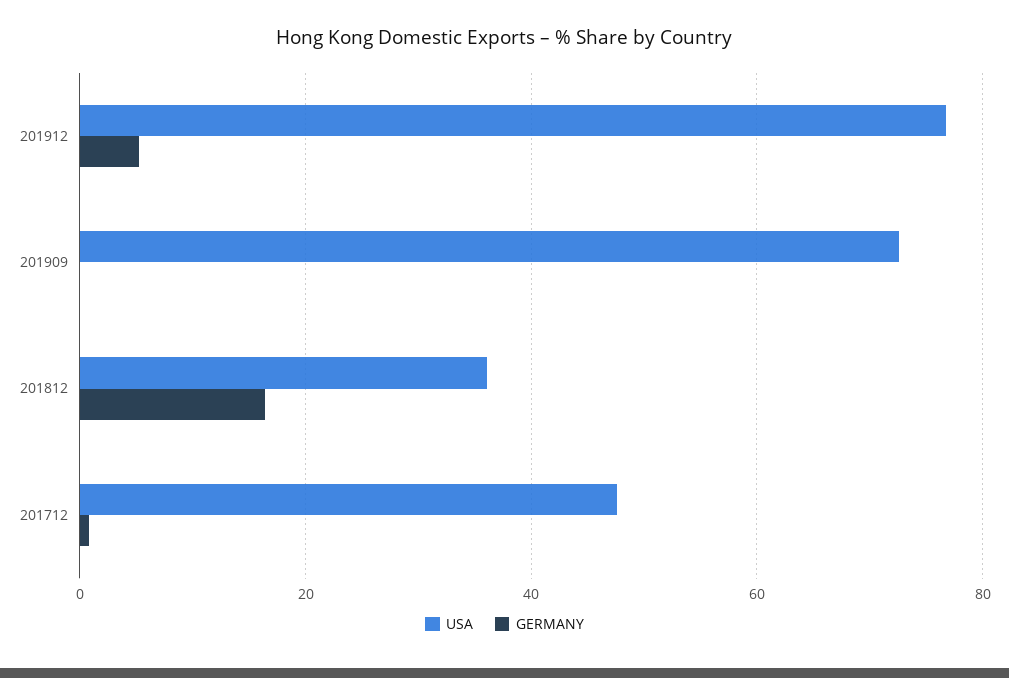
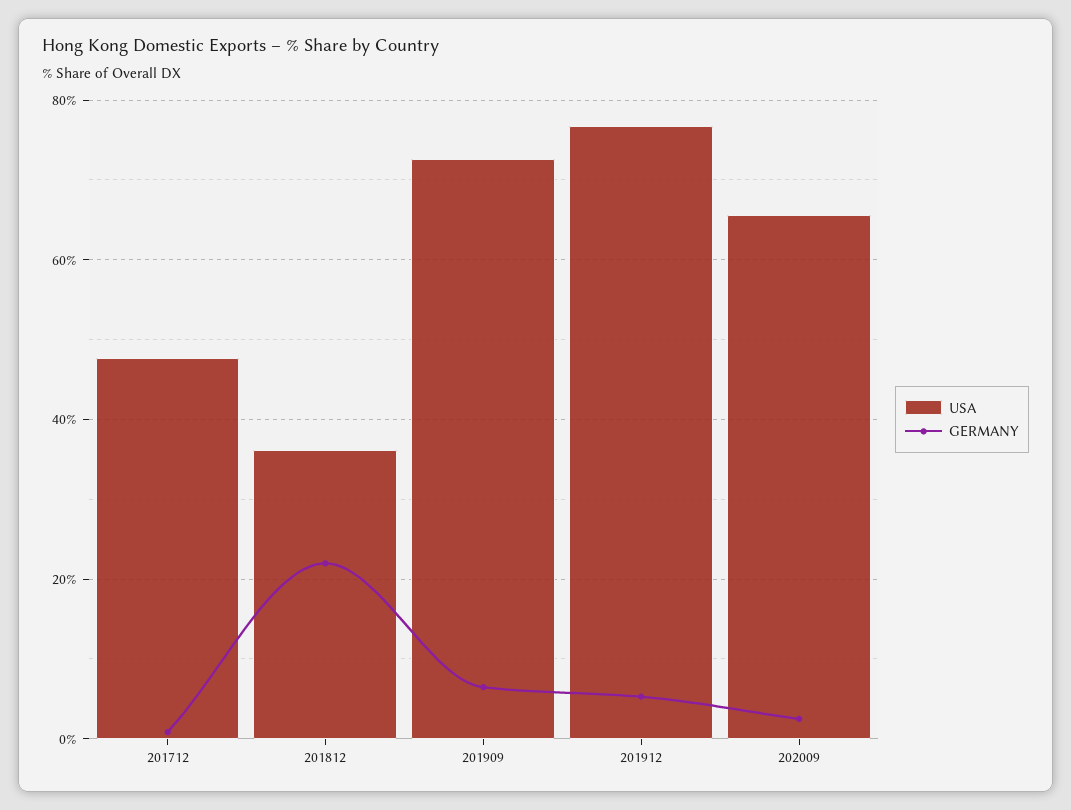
GERMANY, 201909: 0 -> 6
GERMANY, 201812: 16 -> 22
USA, 202009: none -> 66
GERMANY, 202009: none -> 2

